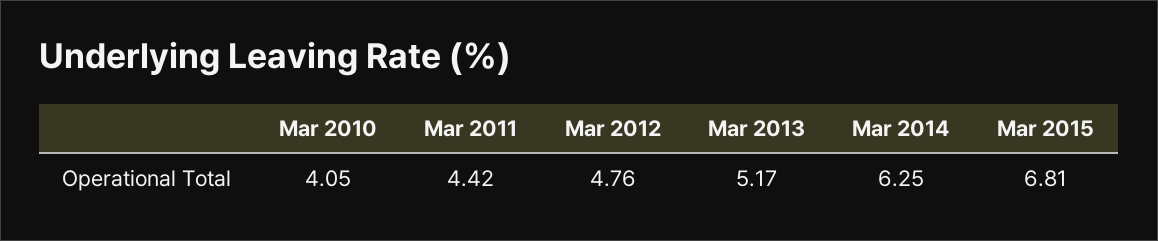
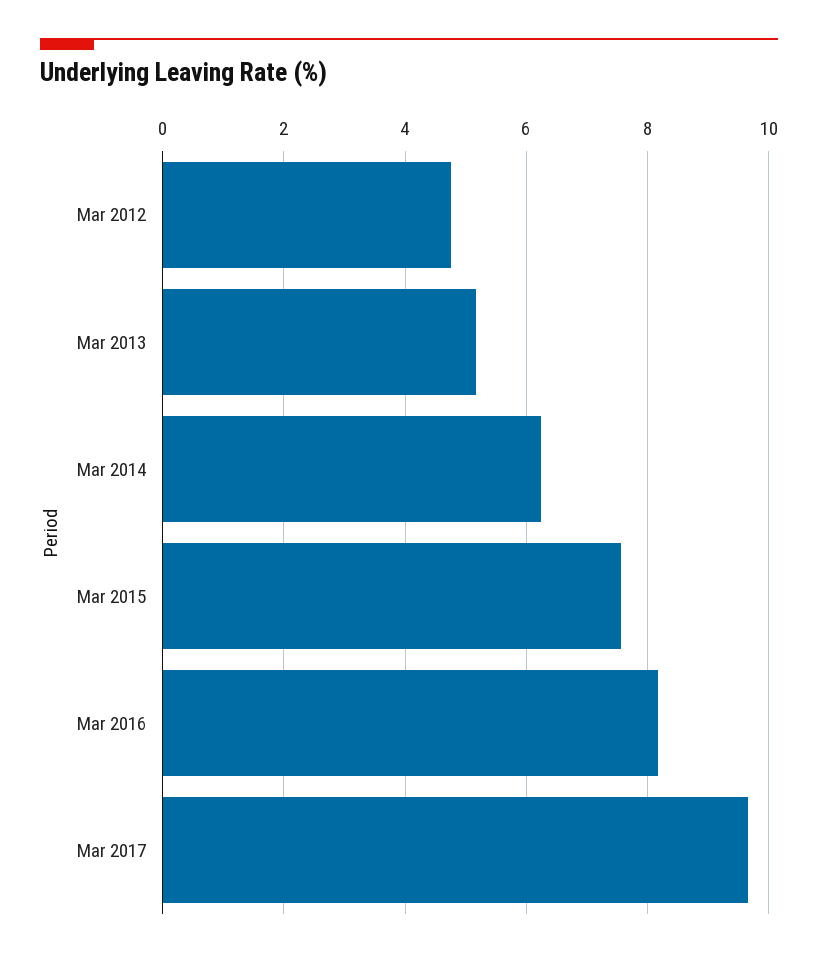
Mar 2010: 4.05 -> none
Mar 2011: 4.42 -> none
Mar 2015: 6.81 -> 7.6
Mar 2016: none -> 8.2
Mar 2017: none -> 9.6

